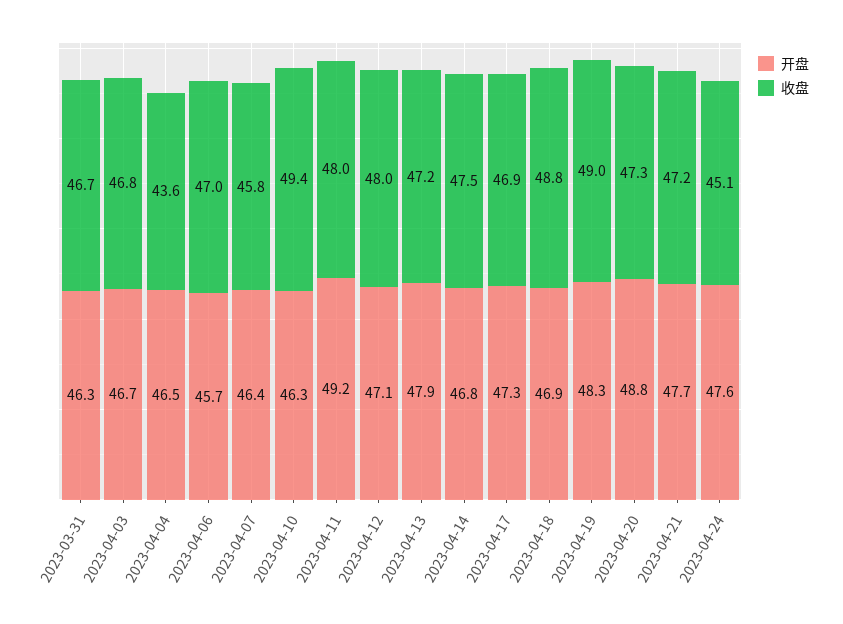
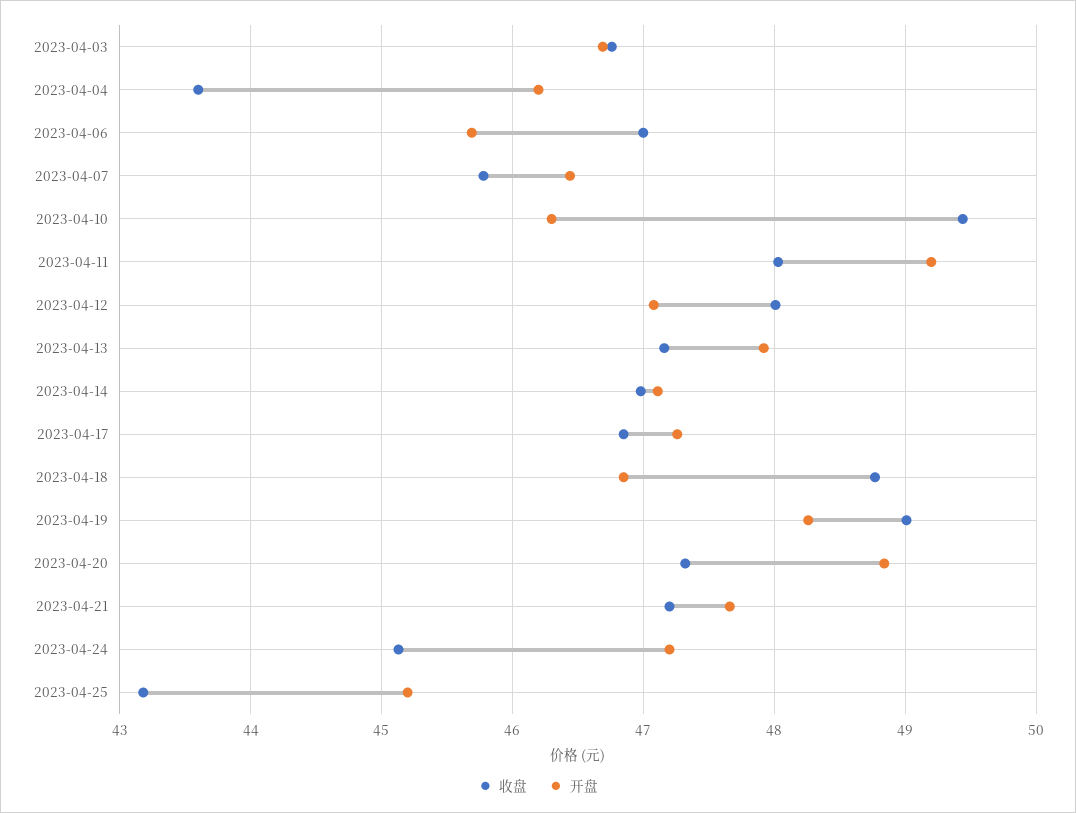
开盘, 2023-03-31: 46.3 -> none
收盘, 2023-03-31: 46.7 -> none
开盘, 2023-04-04: 46.5 -> 46.2
开盘, 2023-04-14: 46.8 -> 47.1
收盘, 2023-04-14: 47.5 -> 47
开盘, 2023-04-24: 47.6 -> 47.2
收盘, 2023-04-25: none -> 43.2
开盘, 2023-04-25: none -> 45.2

